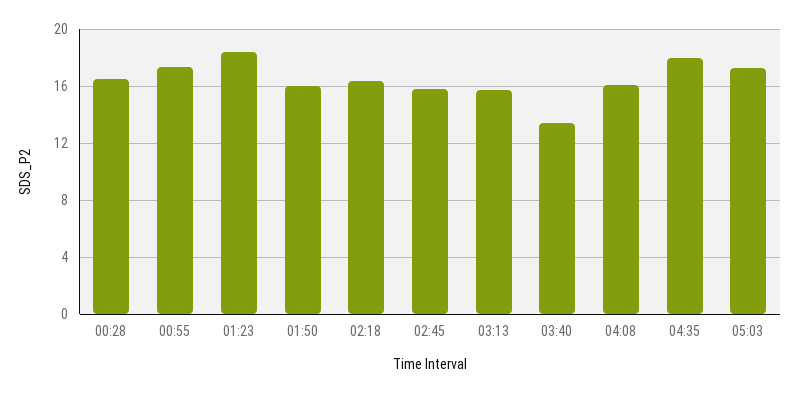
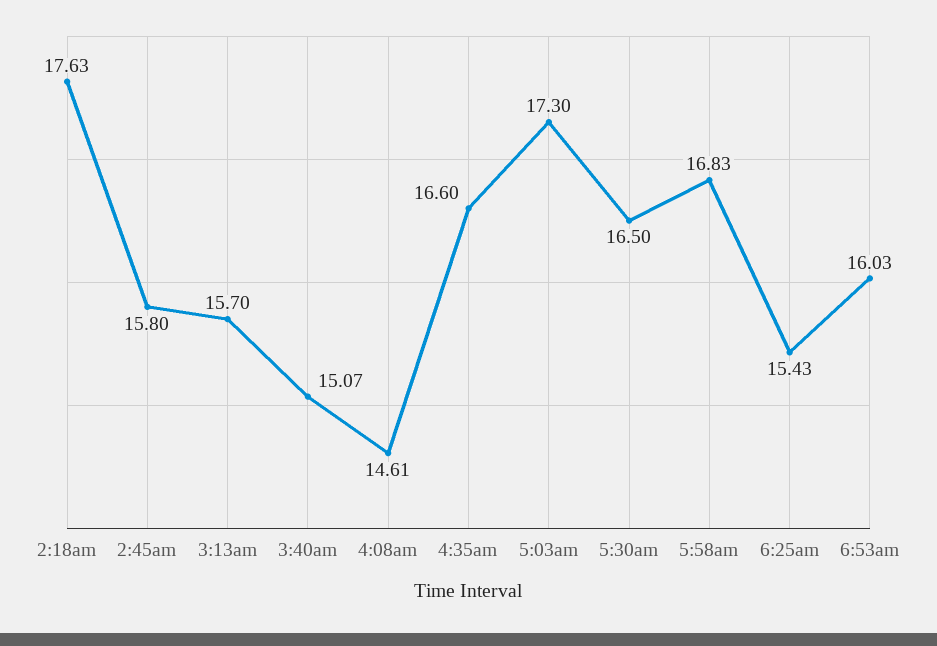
00:28: 16.5 -> none
00:55: 17.5 -> none
01:23: 18.5 -> none
01:50: 16 -> none
02:18: 16.5 -> 17.63
03:40: 13.5 -> 15.07
04:08: 16 -> 14.61
04:35: 18 -> 16.6
5:30am: none -> 16.5
5:58am: none -> 16.83
6:25am: none -> 15.43
6:53am: none -> 16.03

